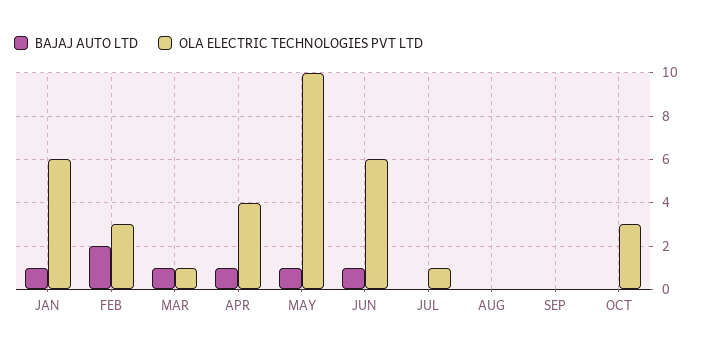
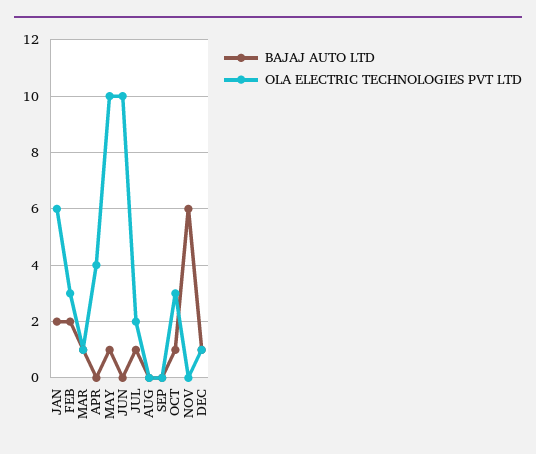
BAJAJ AUTO LTD, JAN: 1 -> 2
BAJAJ AUTO LTD, APR: 1 -> 0
BAJAJ AUTO LTD, JUN: 1 -> 0
OLA ELECTRIC TECHNOLOGIES PVT LTD, JUN: 6 -> 10
BAJAJ AUTO LTD, JUL: 0 -> 1
OLA ELECTRIC TECHNOLOGIES PVT LTD, JUL: 1 -> 2
BAJAJ AUTO LTD, OCT: 0 -> 1
BAJAJ AUTO LTD, NOV: none -> 6
OLA ELECTRIC TECHNOLOGIES PVT LTD, NOV: none -> 0
BAJAJ AUTO LTD, DEC: none -> 1
OLA ELECTRIC TECHNOLOGIES PVT LTD, DEC: none -> 1

